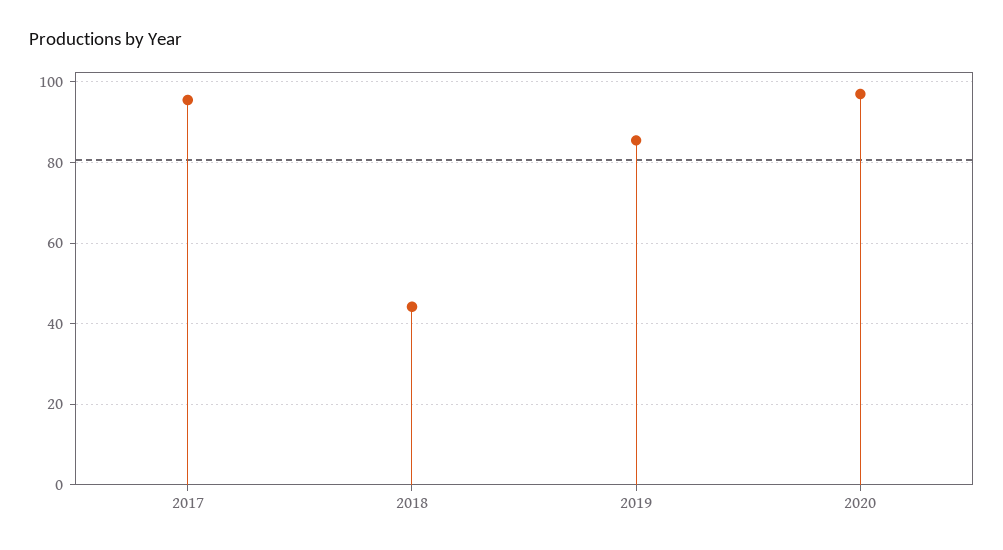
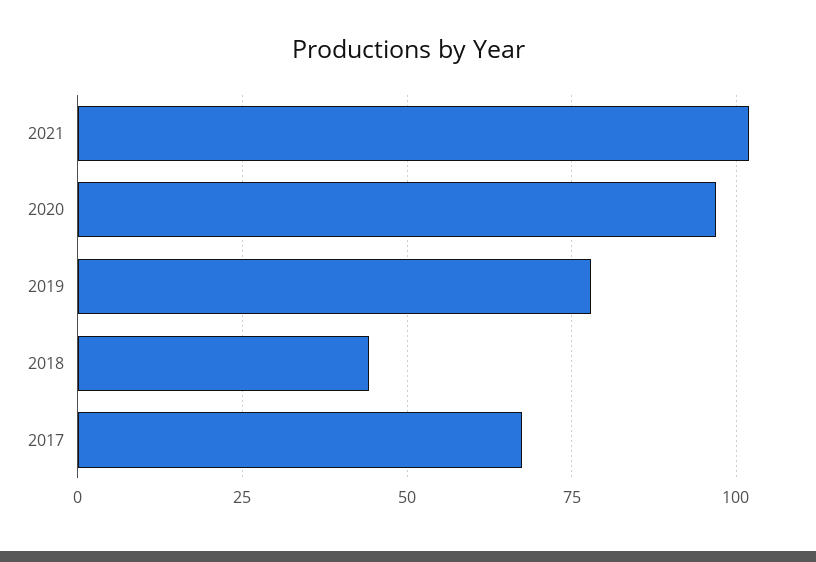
2017: 96 -> 67.5
2019: 86 -> 77.5
2021: none -> 102.5

